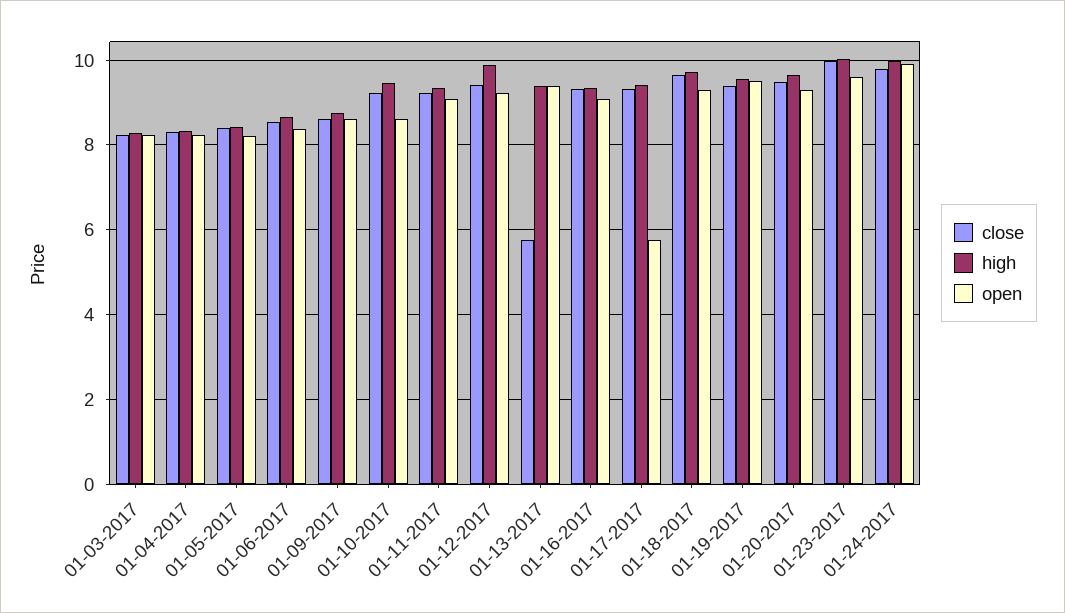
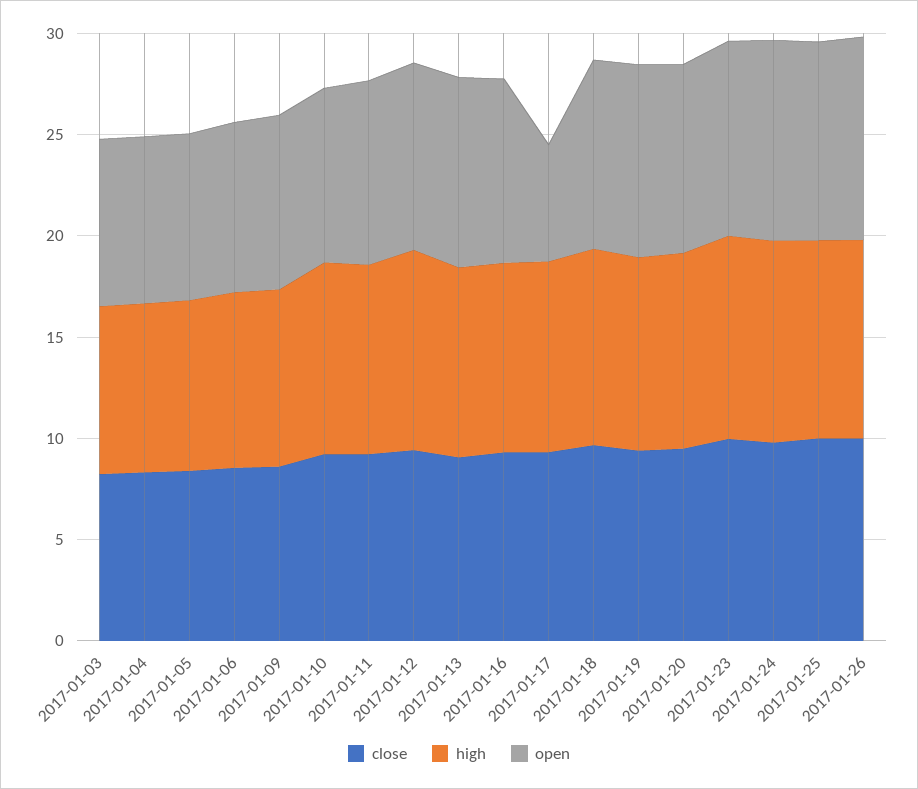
close, 01-13-2017: 5.8 -> 9
close, 2017-01-25: none -> 10
high, 2017-01-25: none -> 10
open, 2017-01-25: none -> 10
close, 2017-01-26: none -> 10
high, 2017-01-26: none -> 10
open, 2017-01-26: none -> 10

